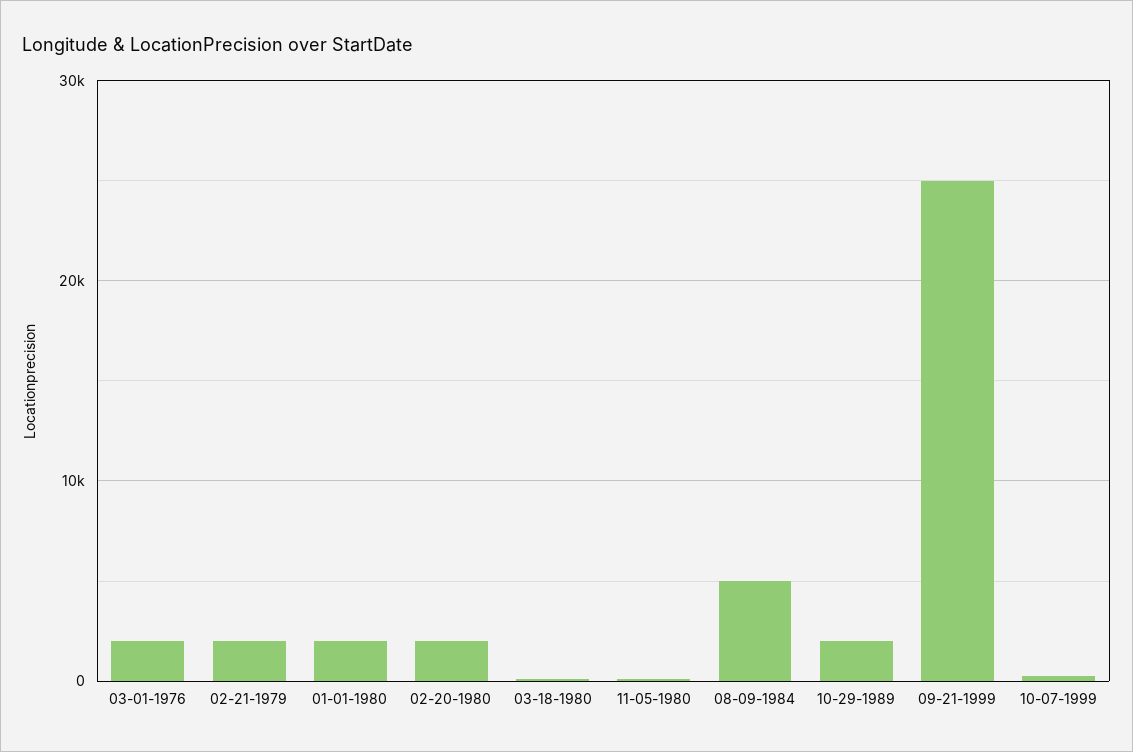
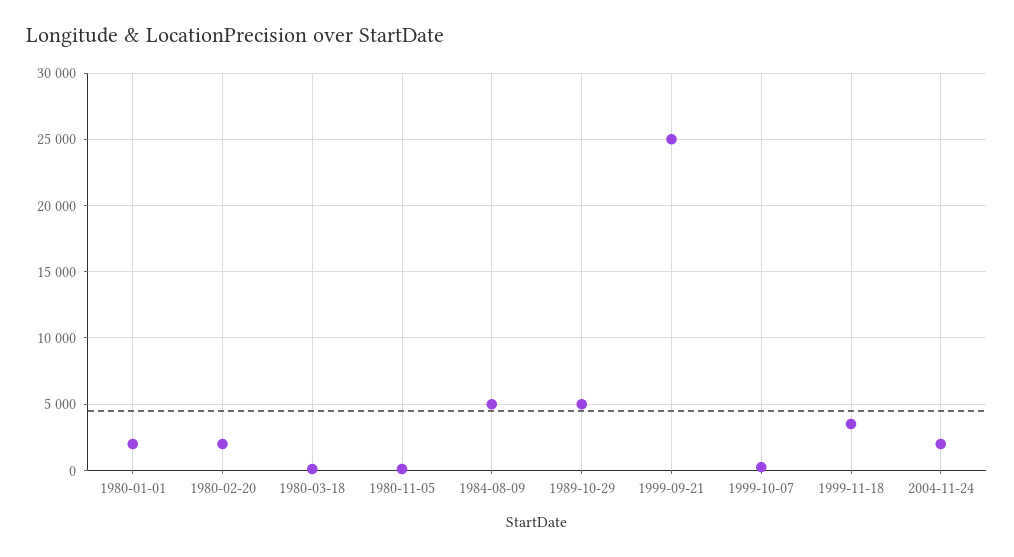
03-01-1976: 2000 -> none
02-21-1979: 2000 -> none
10-29-1989: 2000 -> 5000
1999-11-18: none -> 3500
2004-11-24: none -> 2000

